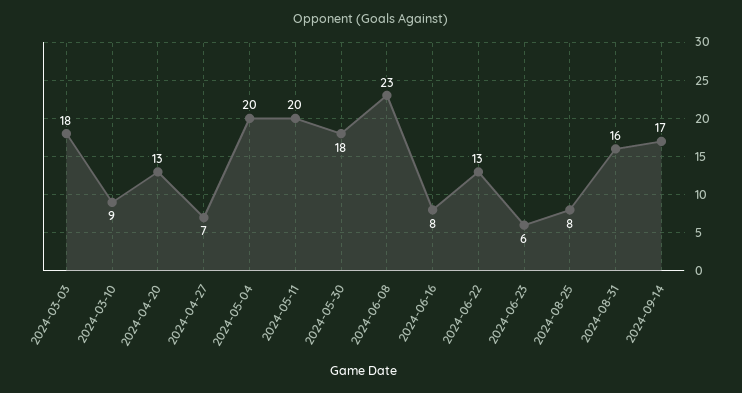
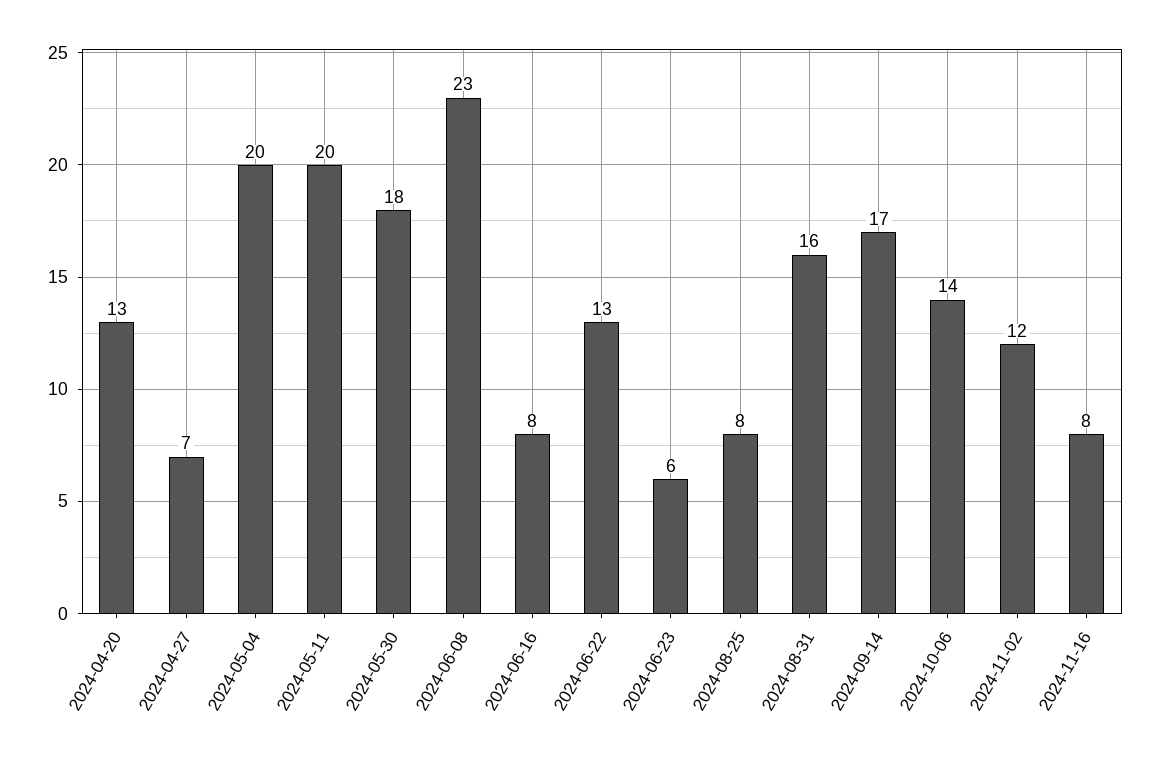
2024-03-03: 18 -> none
2024-03-10: 9 -> none
2024-10-06: none -> 14
2024-11-02: none -> 12
2024-11-16: none -> 8

